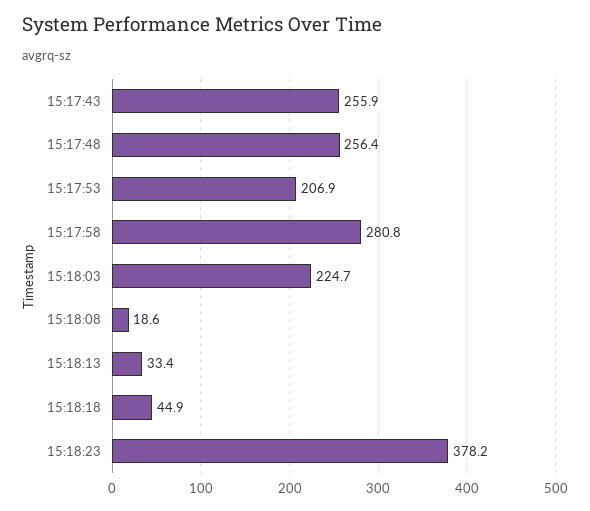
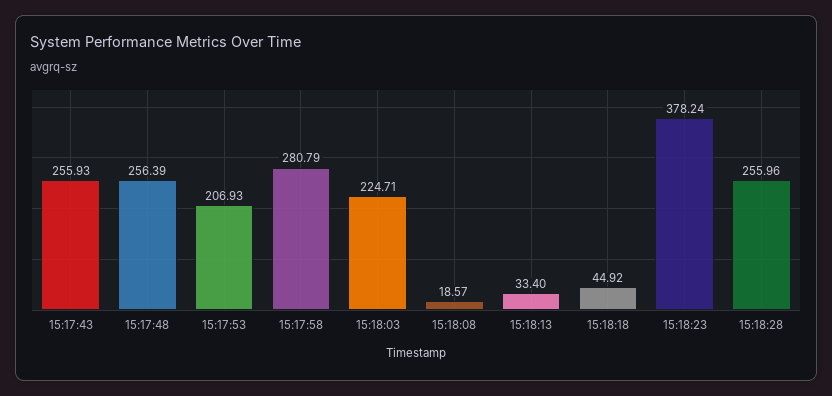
15:18:28: none -> 255.96

